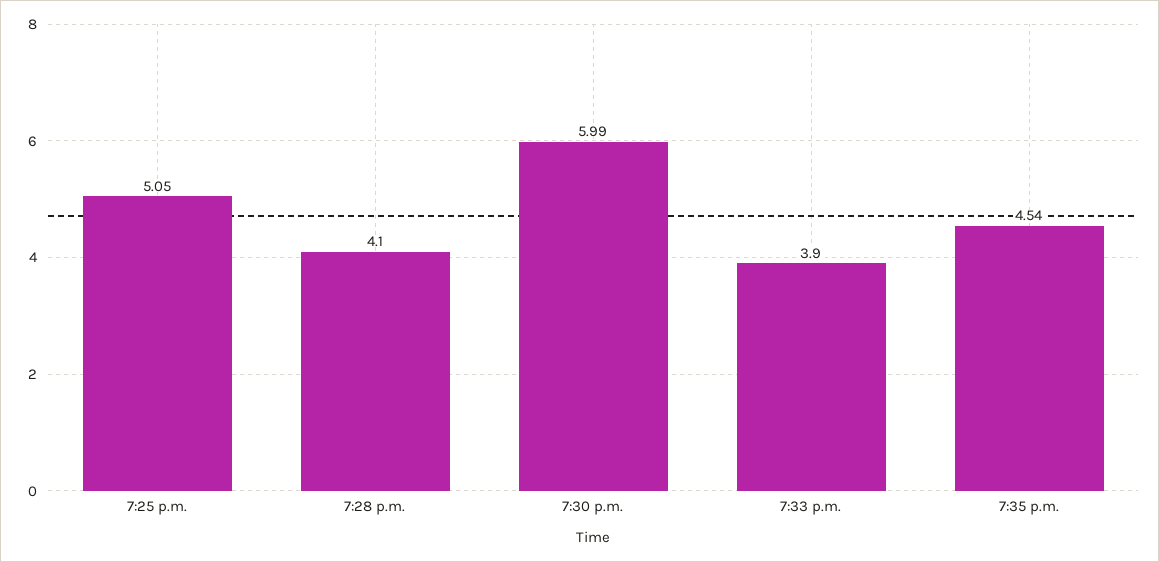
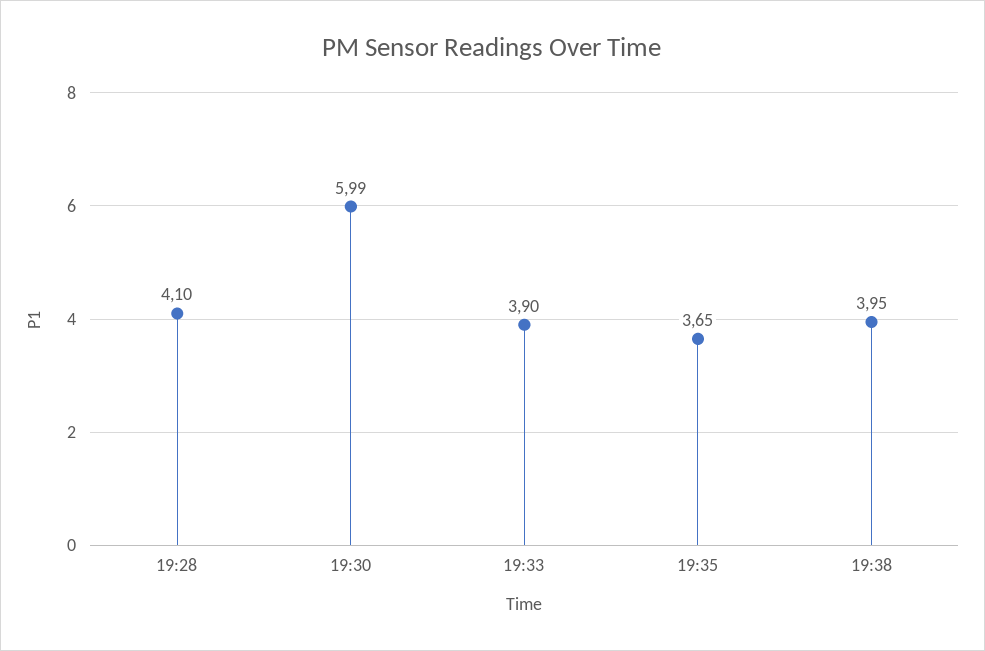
7:25 p.m.: 5.05 -> none
7:35 p.m.: 4.54 -> 3.65
19:38: none -> 3.95

